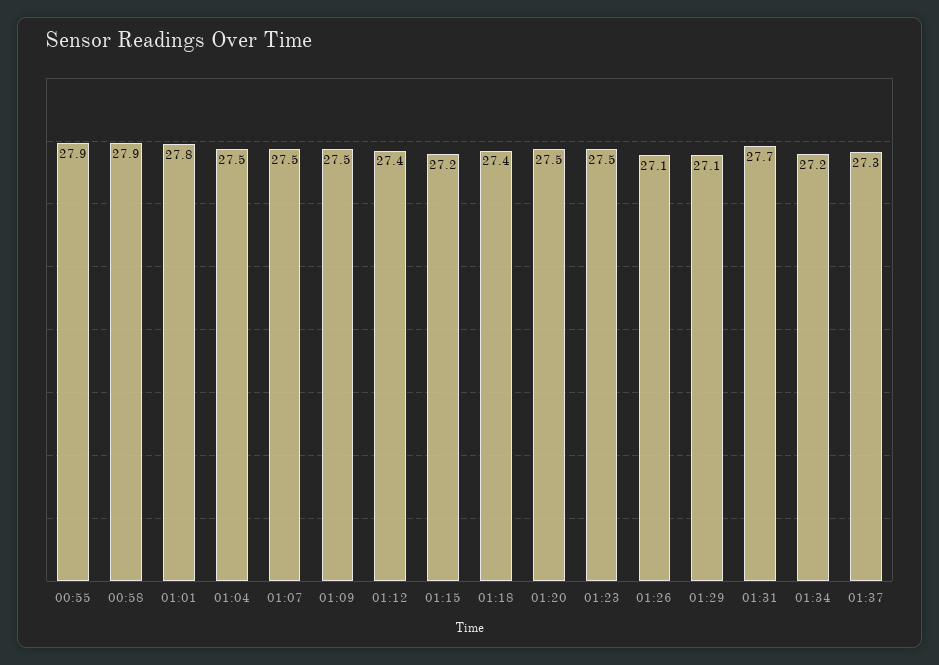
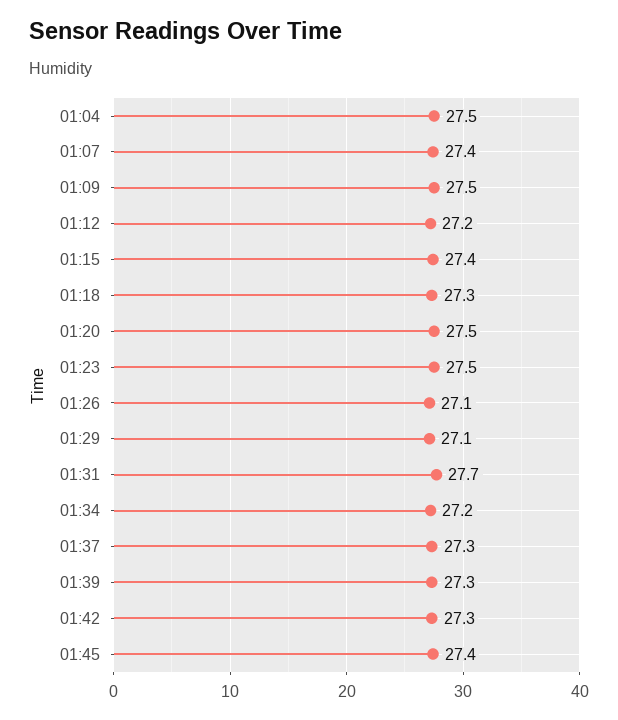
00:55: 27.9 -> none
00:58: 27.9 -> none
01:01: 27.8 -> none
01:07: 27.5 -> 27.4
01:12: 27.4 -> 27.2
01:15: 27.2 -> 27.4
01:18: 27.4 -> 27.3
01:39: none -> 27.3
01:42: none -> 27.3
01:45: none -> 27.4

